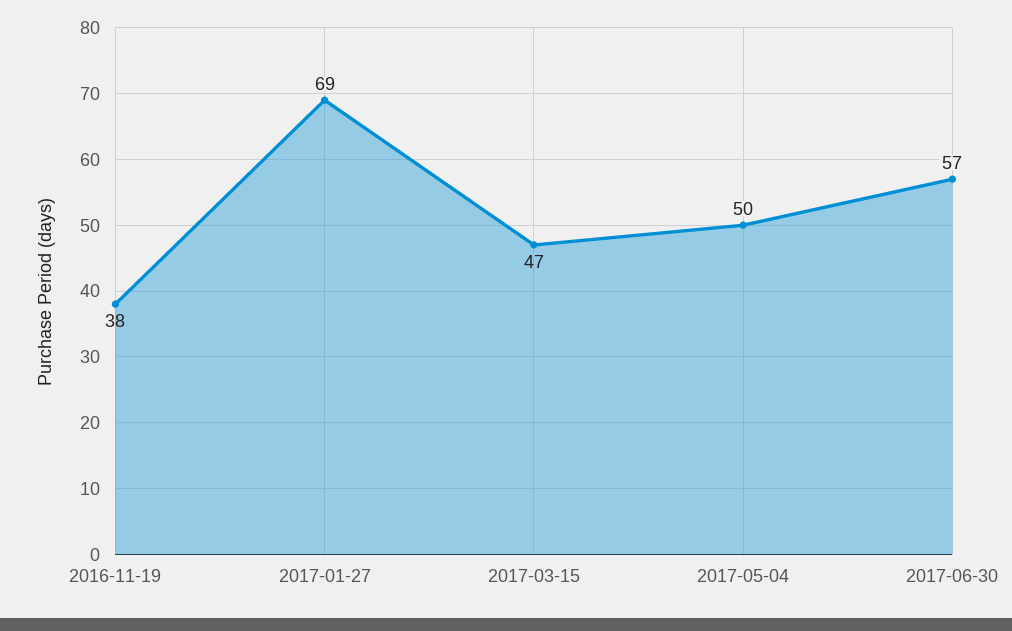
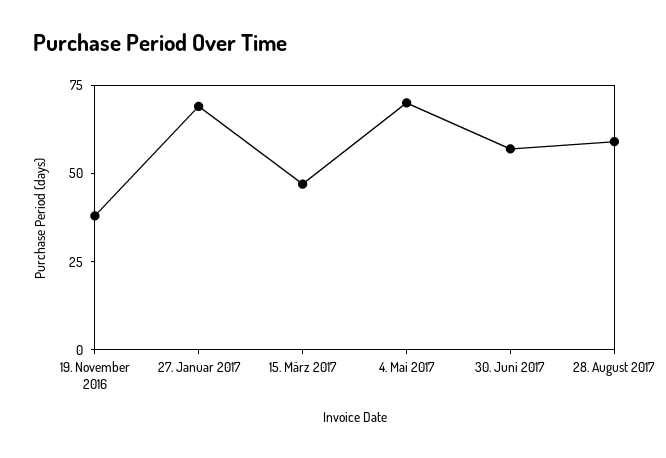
2017-05-04: 50 -> 70
28. August 2017: none -> 60

